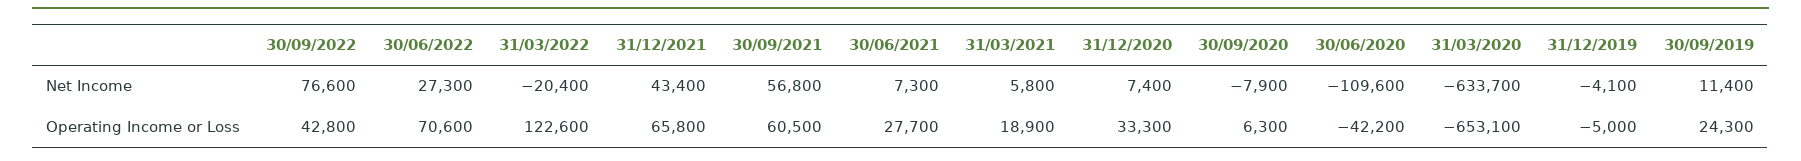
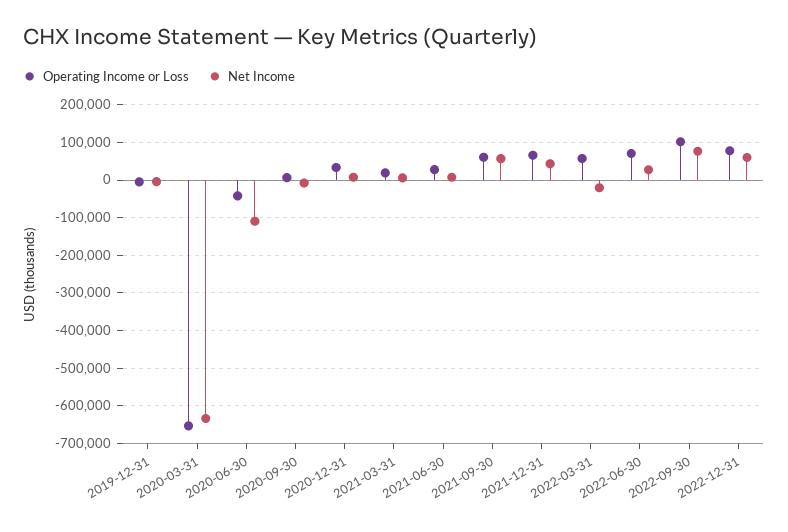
Net Income, 30/09/2019: 11400 -> none
Operating Income or Loss, 30/09/2022: 42800 -> 100000
Operating Income or Loss, 31/03/2022: 122600 -> 60000
Operating Income or Loss, 30/09/2019: 24300 -> none
Operating Income or Loss, 2022-12-31: none -> 80000
Net Income, 2022-12-31: none -> 60000

